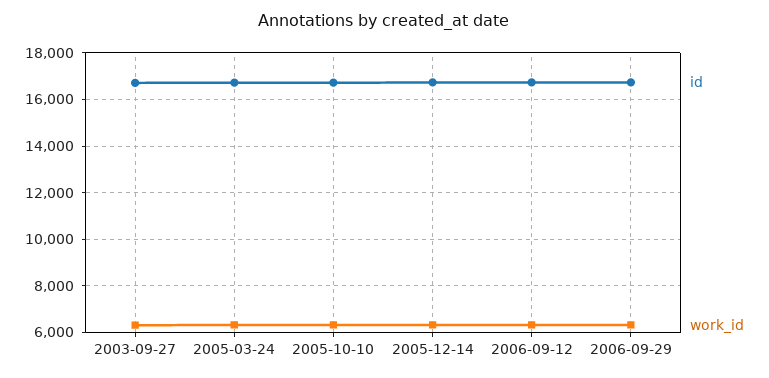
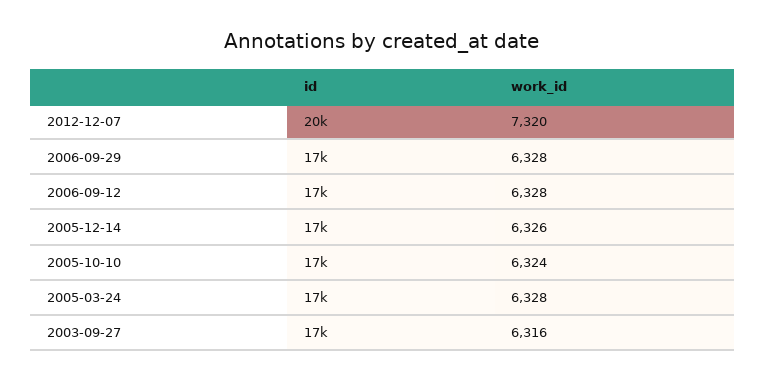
id, 2012-12-07: none -> 20000
work_id, 2012-12-07: none -> 7320

